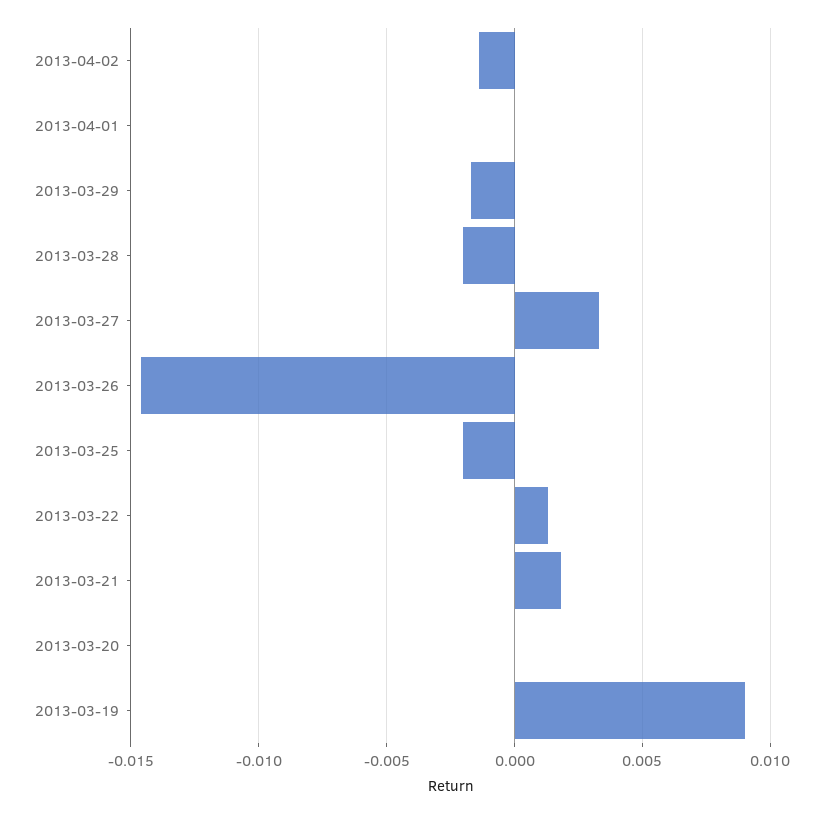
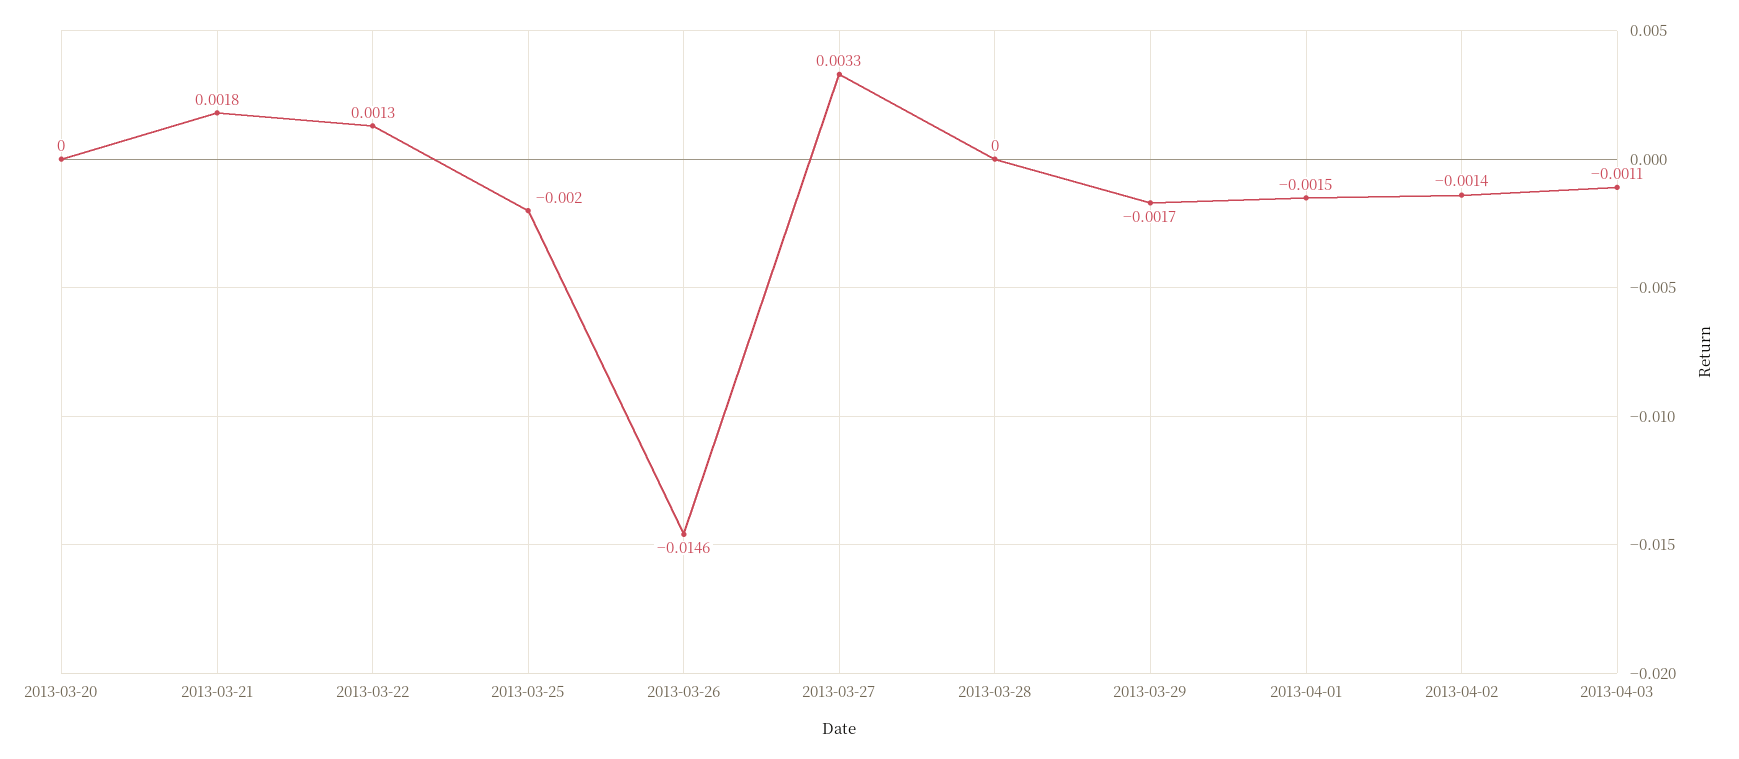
2013-04-01: 0 -> -0.0015
2013-03-28: -0.002 -> 0
2013-03-19: 0.009 -> none
2013-04-03: none -> -0.0011

